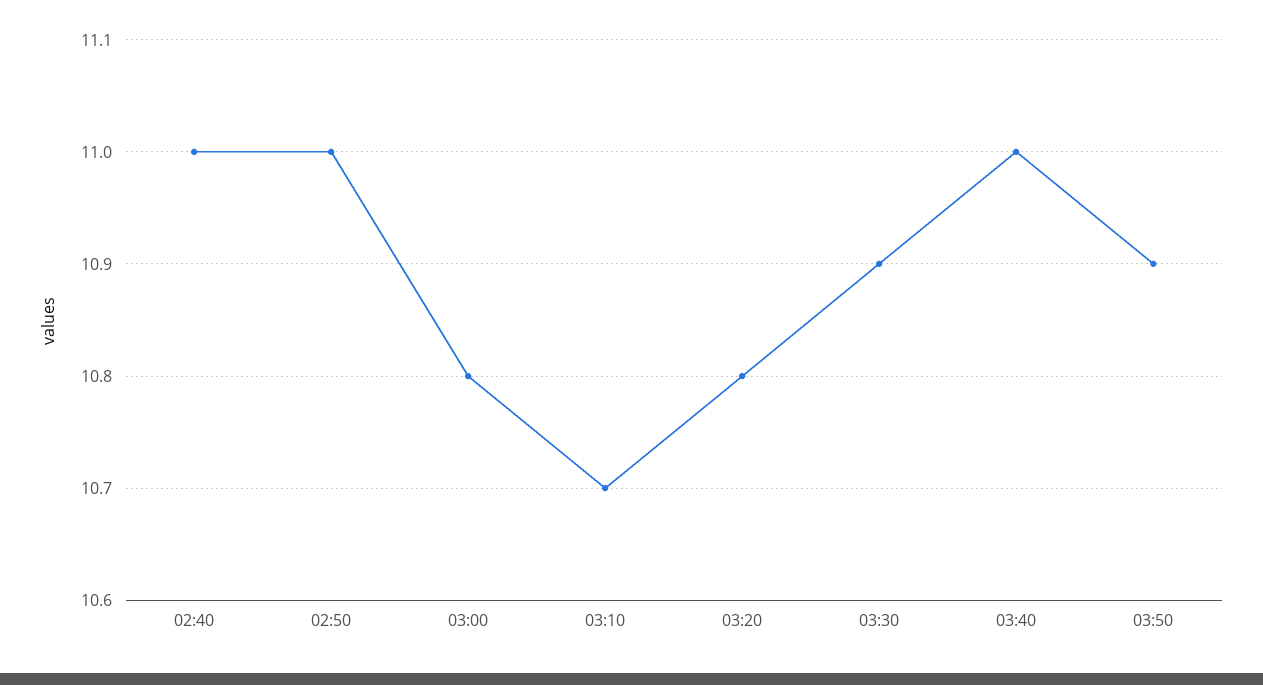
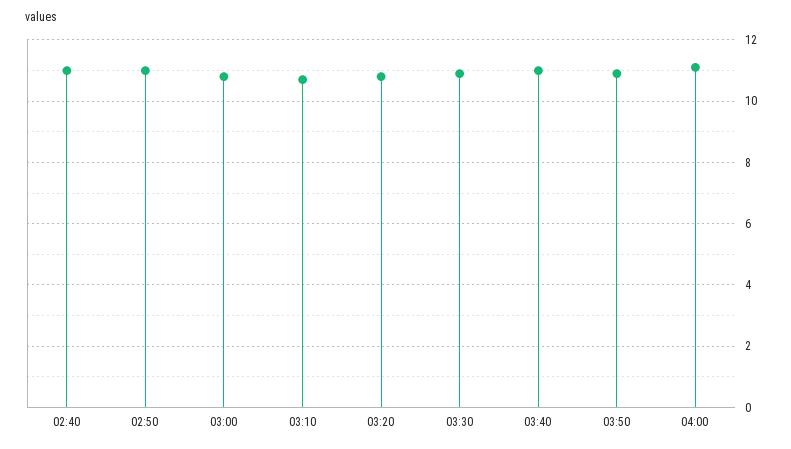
04:00: none -> 11

